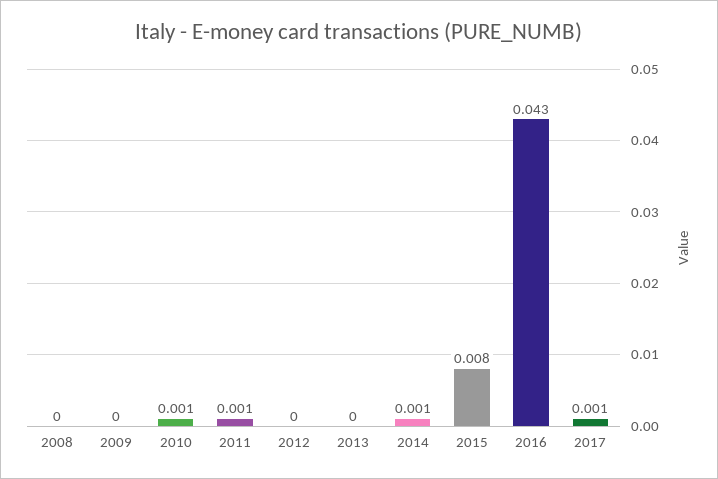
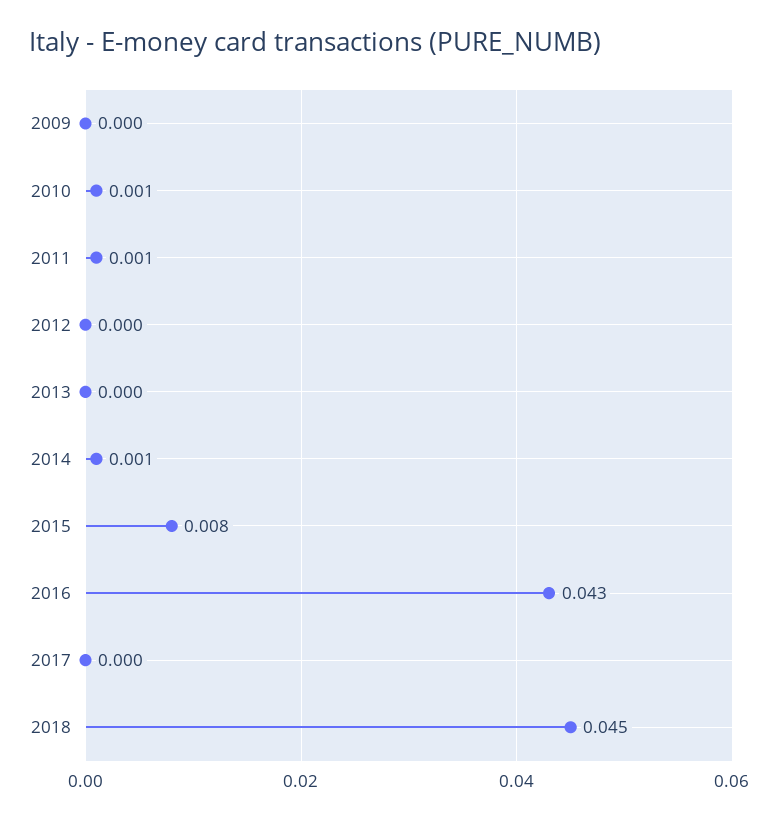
2008: 0 -> none
2017: 0.001 -> 0
2018: none -> 0.045

